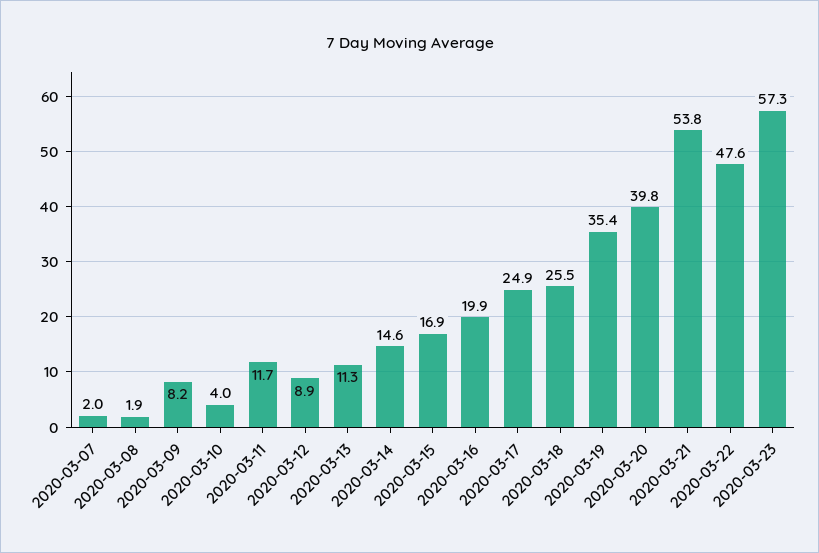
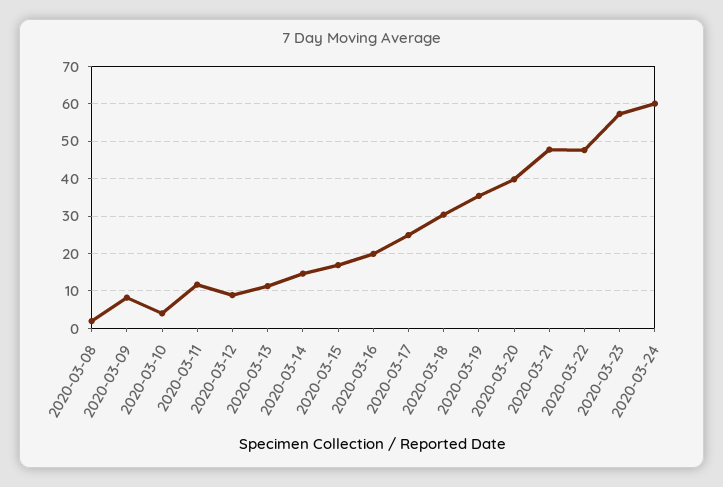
2020-03-07: 2 -> none
2020-03-18: 25.5 -> 30
2020-03-21: 53.8 -> 48
2020-03-24: none -> 60

